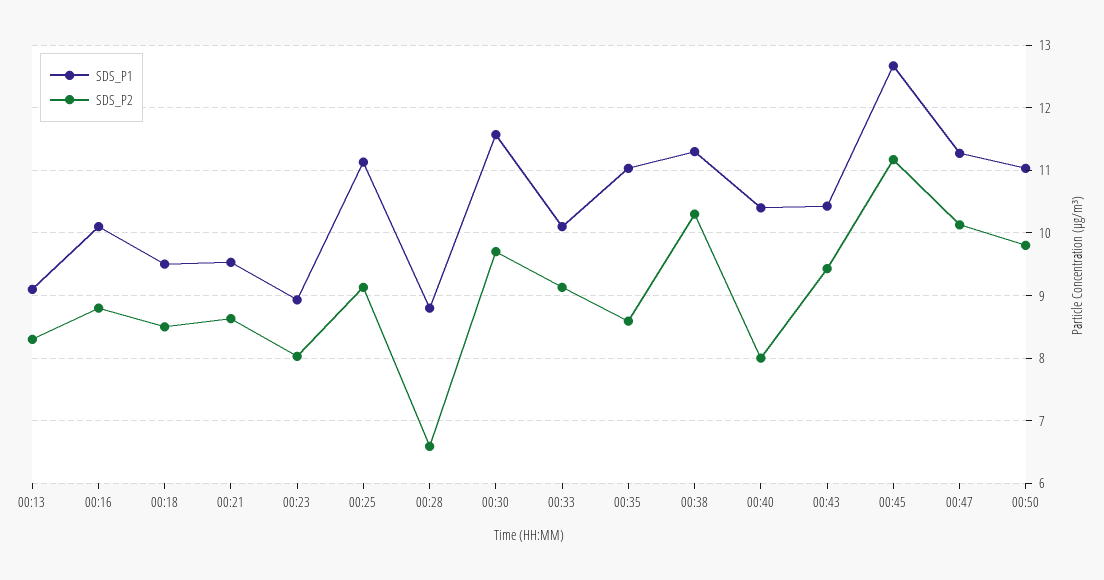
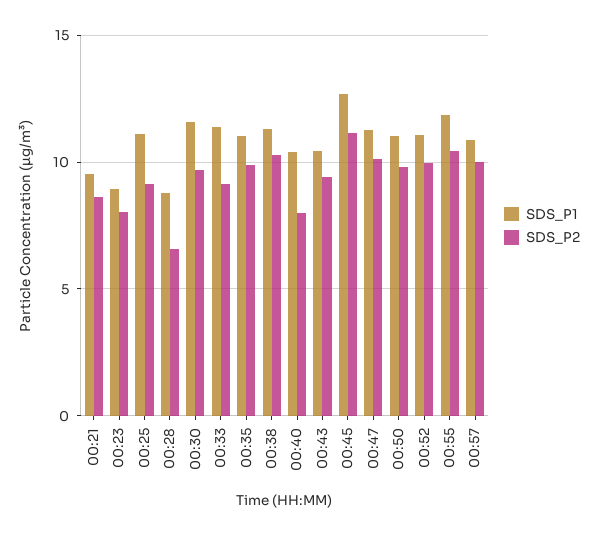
SDS_P1, 00:13: 9.1 -> none
SDS_P2, 00:13: 8.3 -> none
SDS_P1, 00:16: 10.1 -> none
SDS_P2, 00:16: 8.8 -> none
SDS_P1, 00:18: 9.5 -> none
SDS_P2, 00:18: 8.5 -> none
SDS_P1, 00:33: 10.1 -> 11.5
SDS_P2, 00:35: 8.6 -> 10
SDS_P1, 00:52: none -> 11
SDS_P2, 00:52: none -> 10
SDS_P1, 00:55: none -> 12
SDS_P2, 00:55: none -> 10.5
SDS_P1, 00:57: none -> 11
SDS_P2, 00:57: none -> 10

